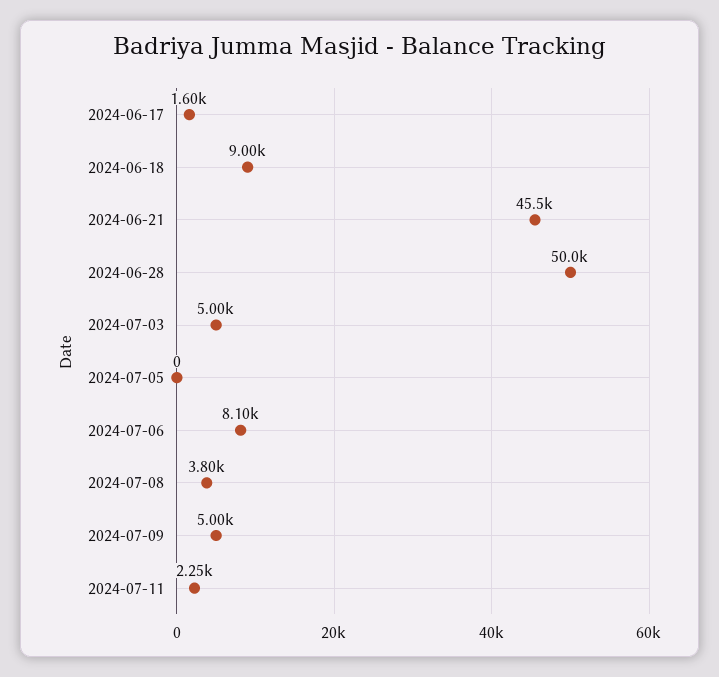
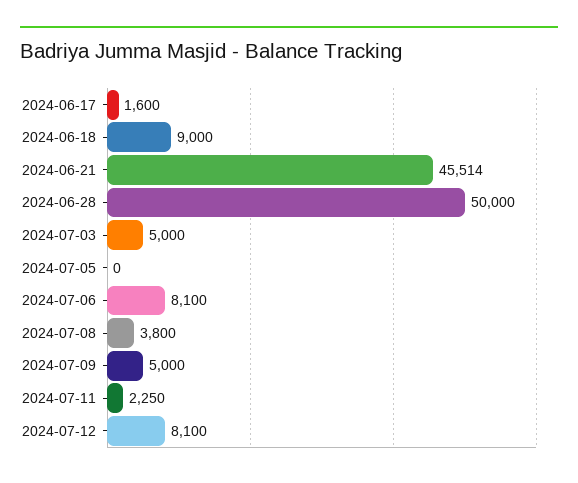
2024-07-12: none -> 8100

